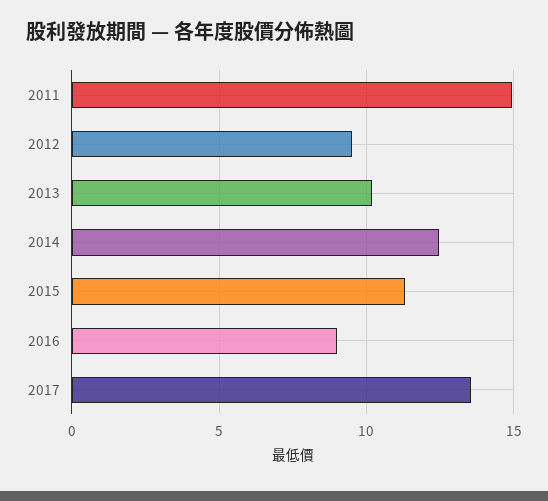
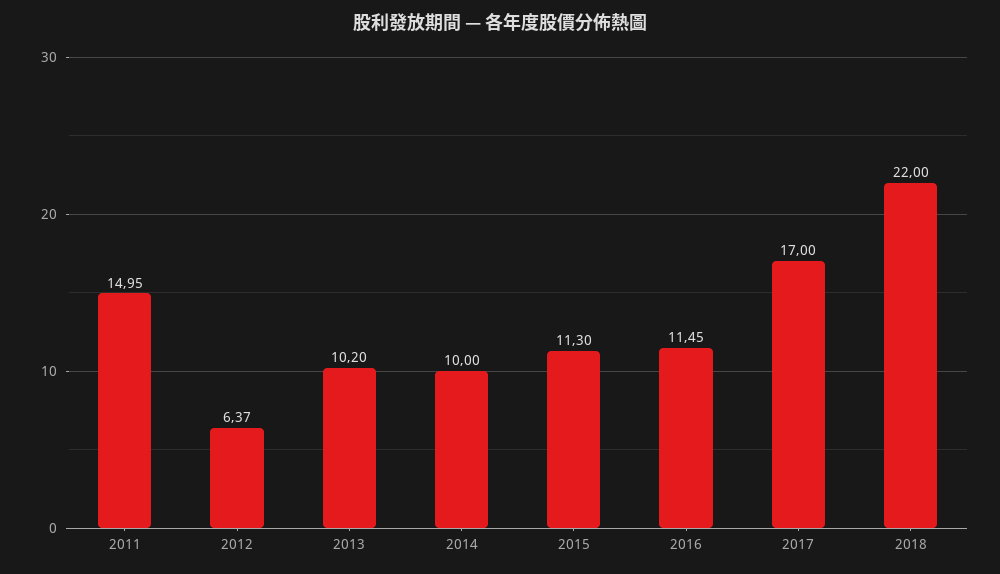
2012: 9.5 -> 6.37
2014: 12.5 -> 10
2016: 9 -> 11.45
2017: 13.5 -> 17
2018: none -> 22

